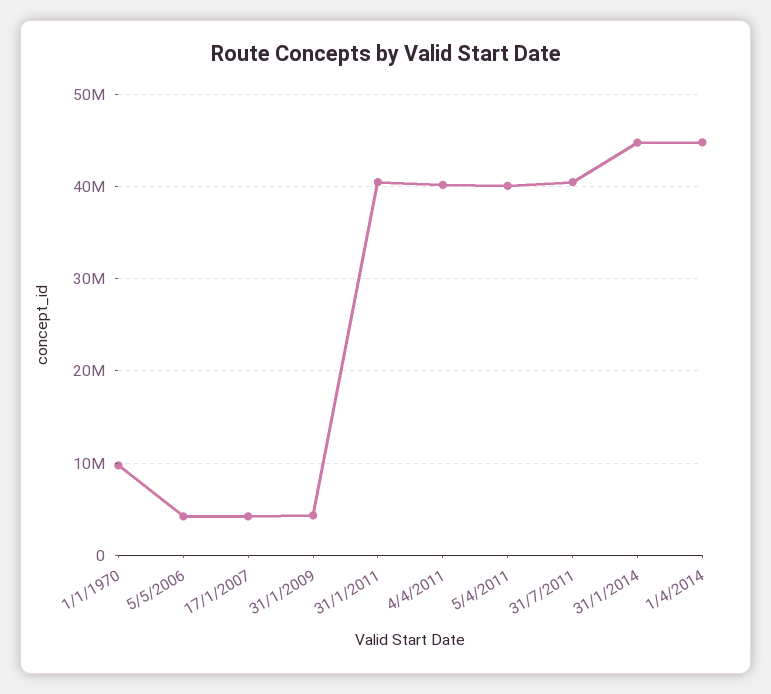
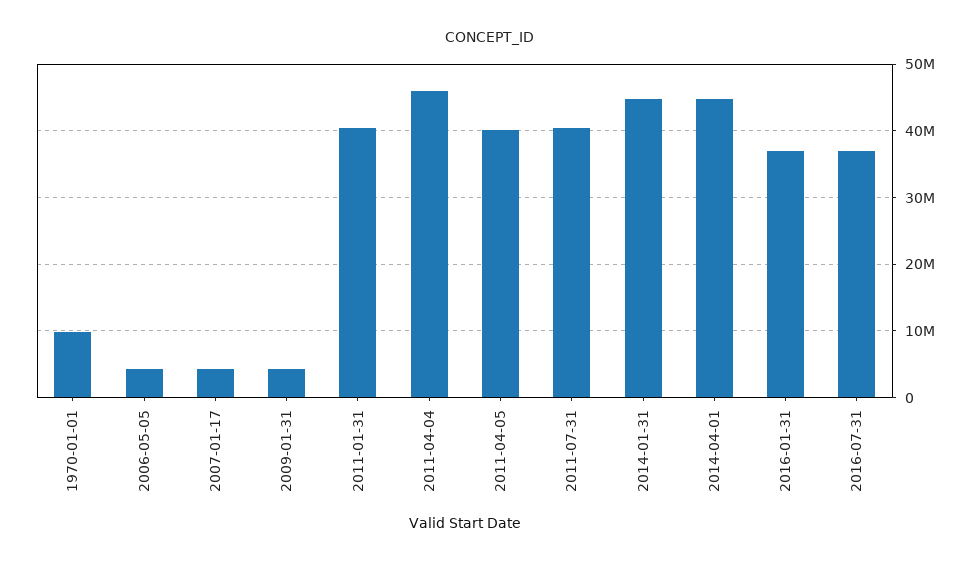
4/4/2011: 40000000 -> 46000000
2016-01-31: none -> 37000000
2016-07-31: none -> 37000000

